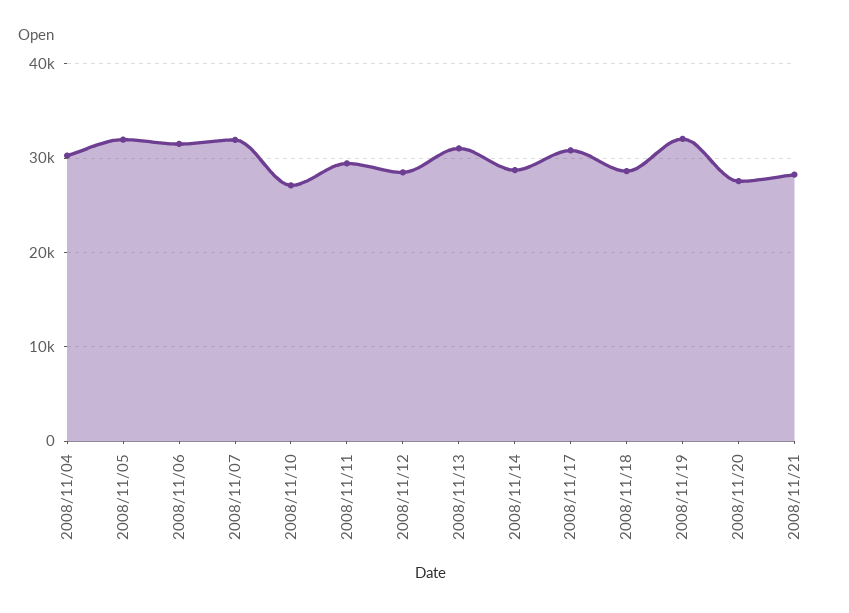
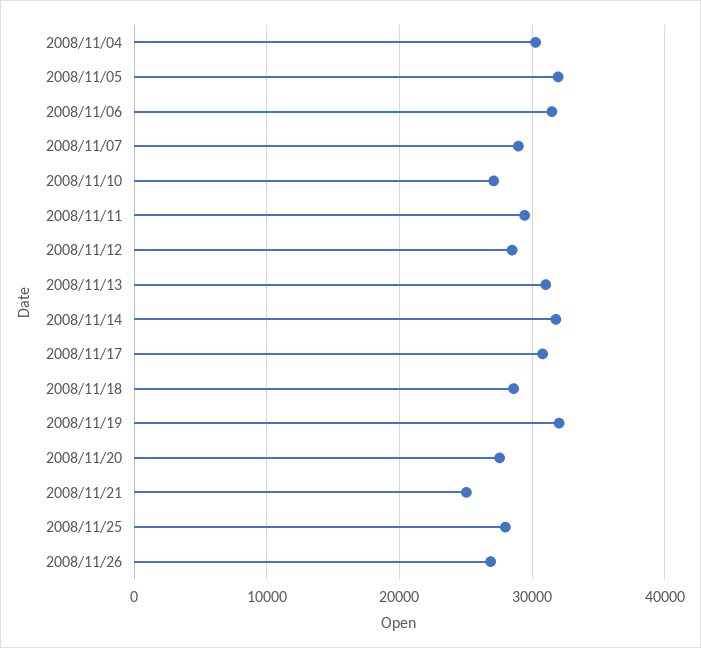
2008/11/07: 32000 -> 29000
2008/11/14: 29000 -> 32000
2008/11/21: 28000 -> 25000
2008/11/25: none -> 28000
2008/11/26: none -> 27000

